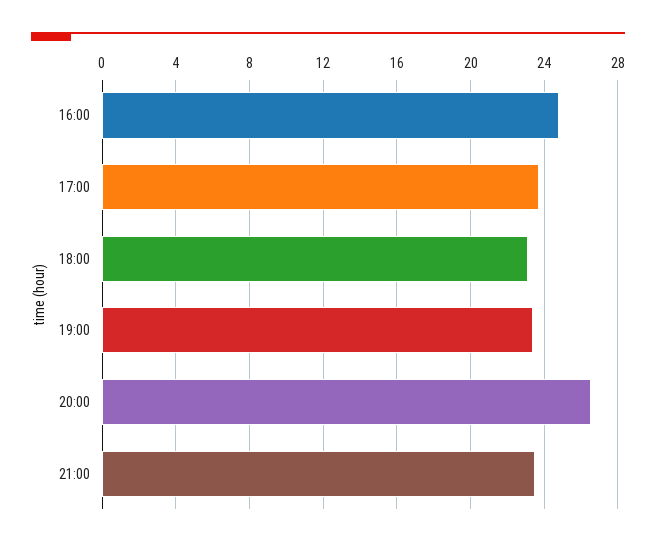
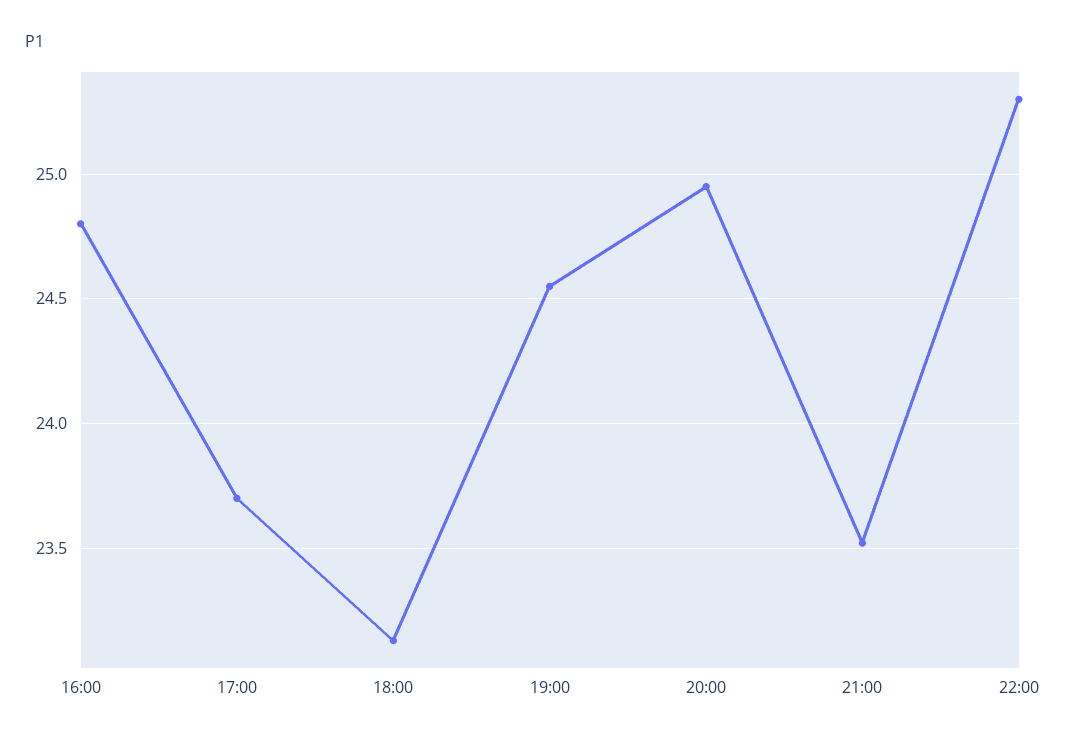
19:00: 23.5 -> 24.55
20:00: 26.5 -> 24.95
22:00: none -> 25.3

